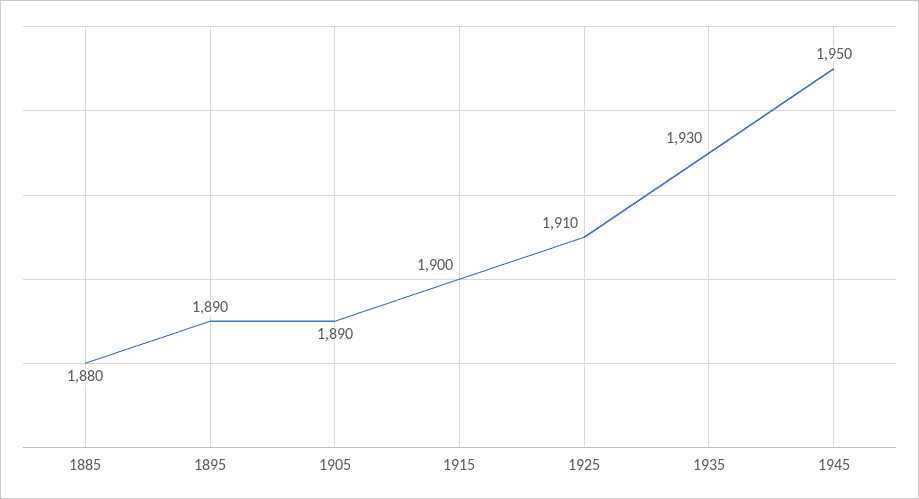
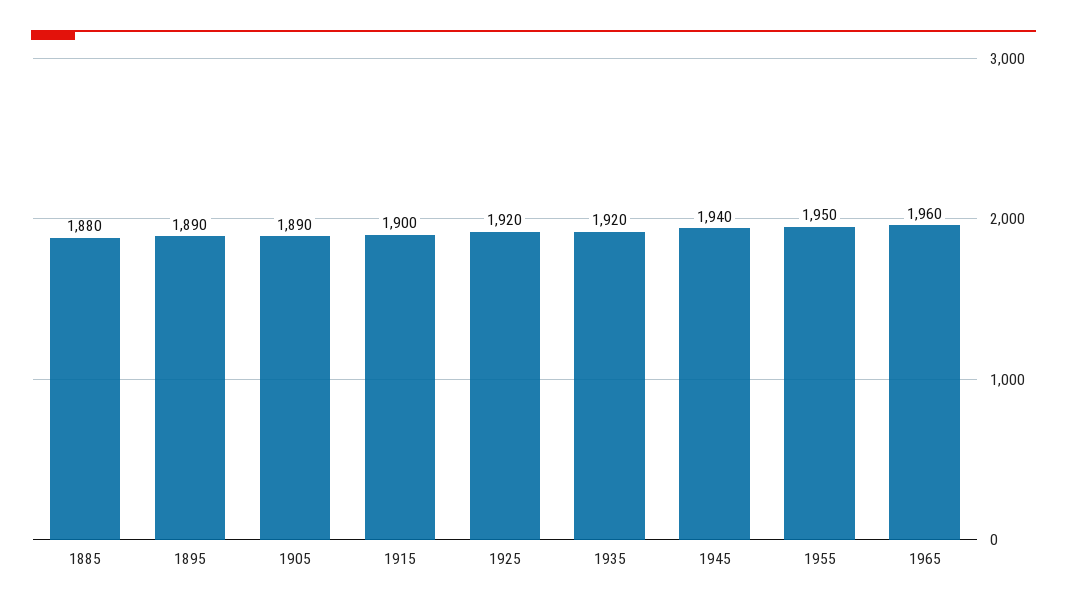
1925: 1910 -> 1920
1935: 1930 -> 1920
1945: 1950 -> 1940
1955: none -> 1950
1965: none -> 1960

